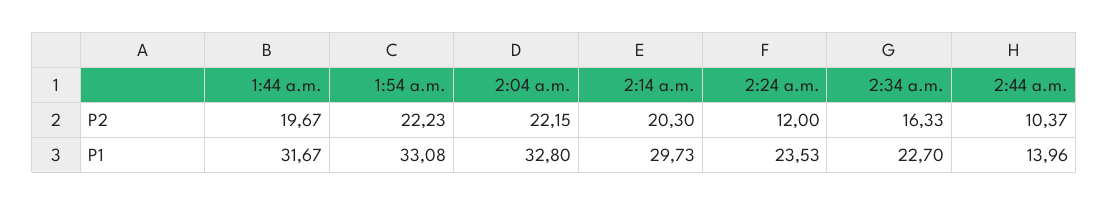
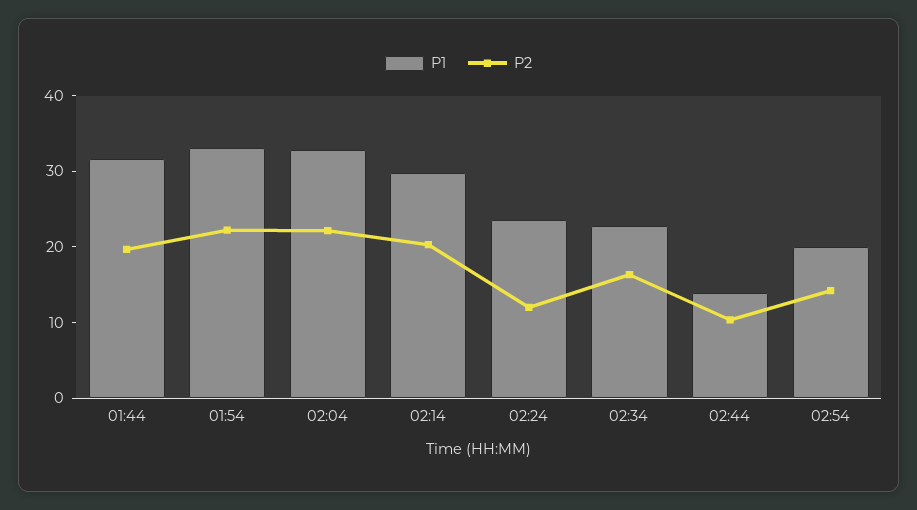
P1, 02:54: none -> 20
P2, 02:54: none -> 14

